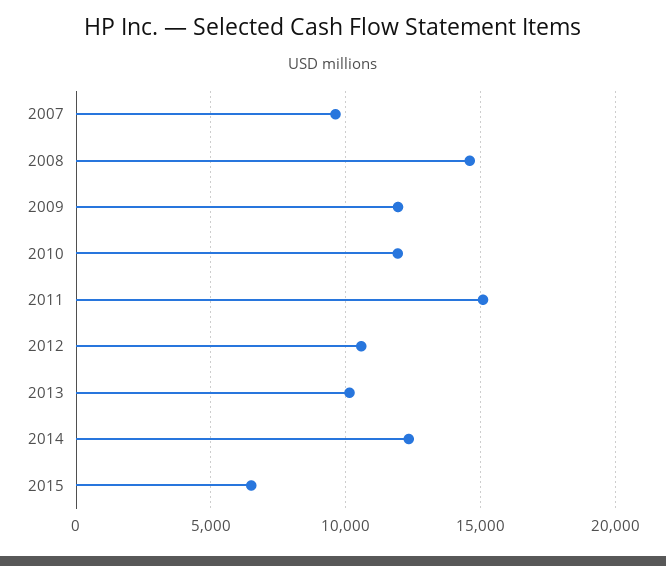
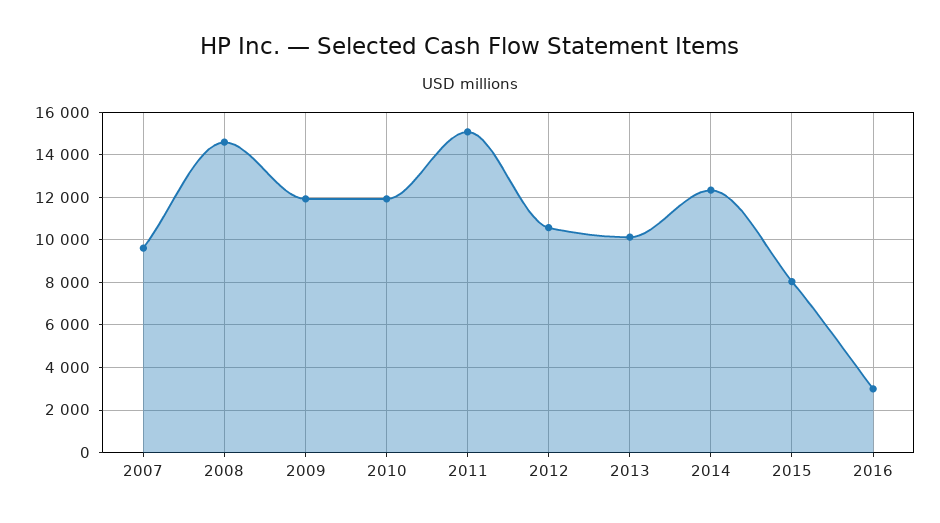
2015: 6500 -> 8000
2016: none -> 3000

